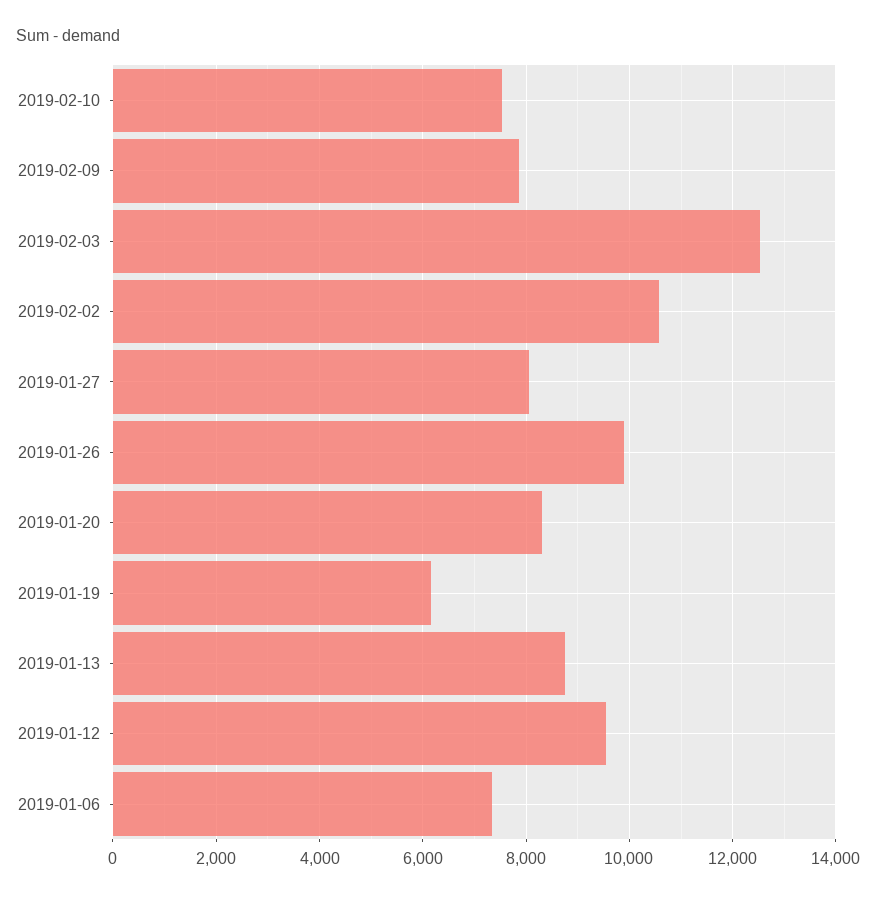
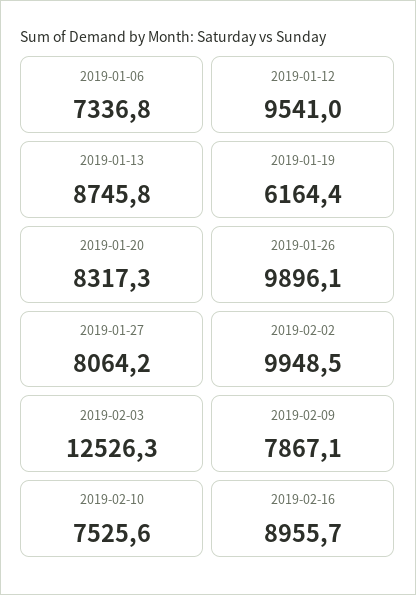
2019-02-02: 10600 -> 9948.5
2019-02-16: none -> 8955.7

